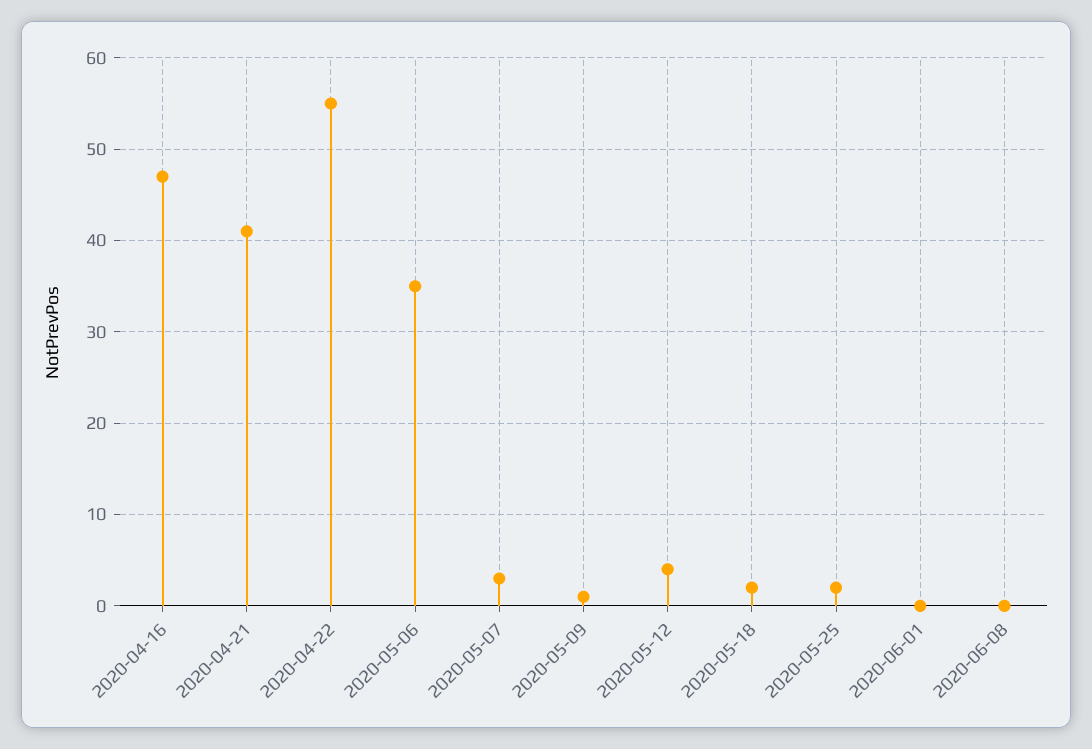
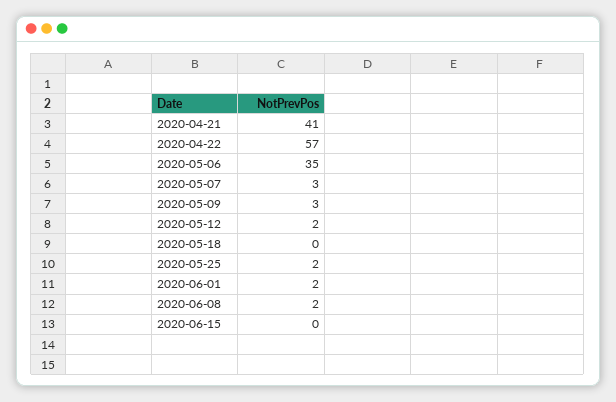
2020-04-16: 47 -> none
2020-04-22: 55 -> 57
2020-05-09: 1 -> 3
2020-05-12: 4 -> 2
2020-05-18: 2 -> 0
2020-06-01: 0 -> 2
2020-06-08: 0 -> 2
2020-06-15: none -> 0

